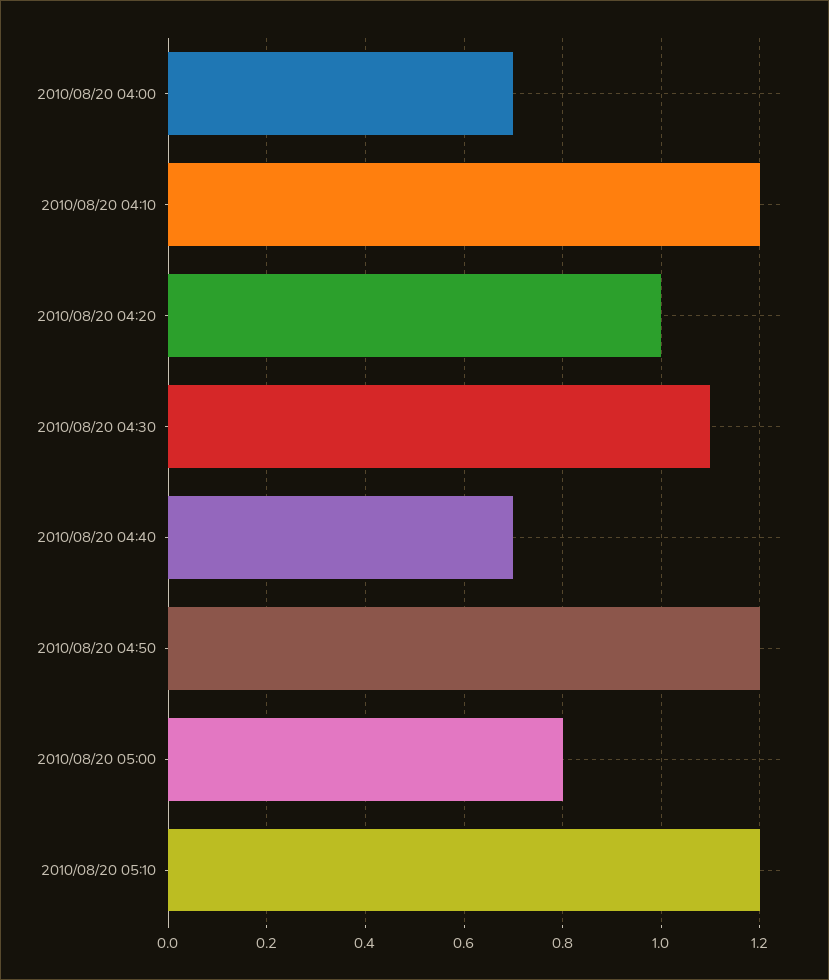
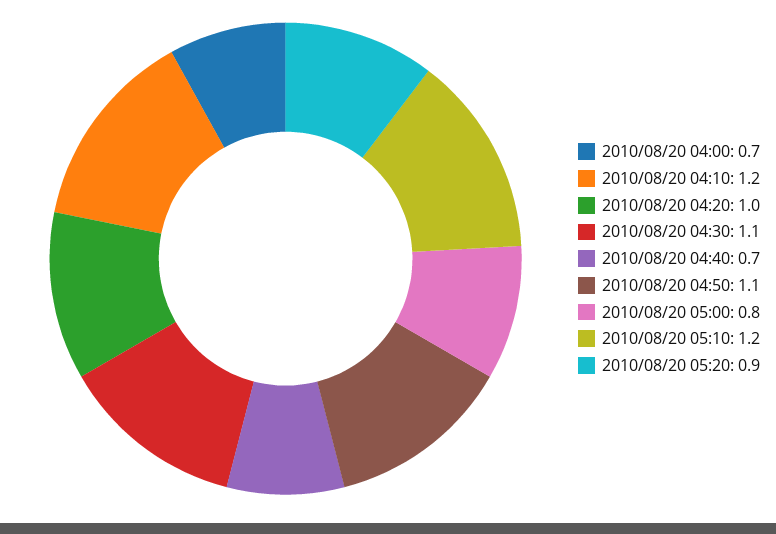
2010/08/20 04:50: 1.2 -> 1.1
2010/08/20 05:20: none -> 0.9

